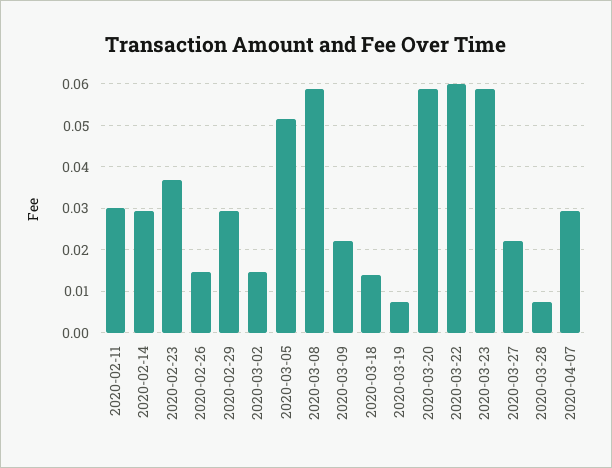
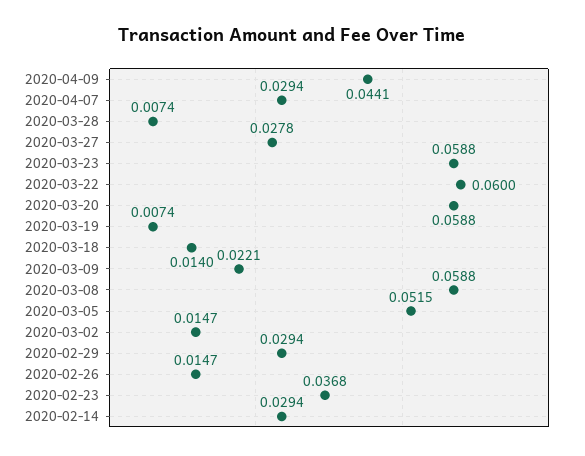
2020-02-11: 0.03 -> none
2020-03-27: 0.022 -> 0.0278
2020-04-09: none -> 0.0441

